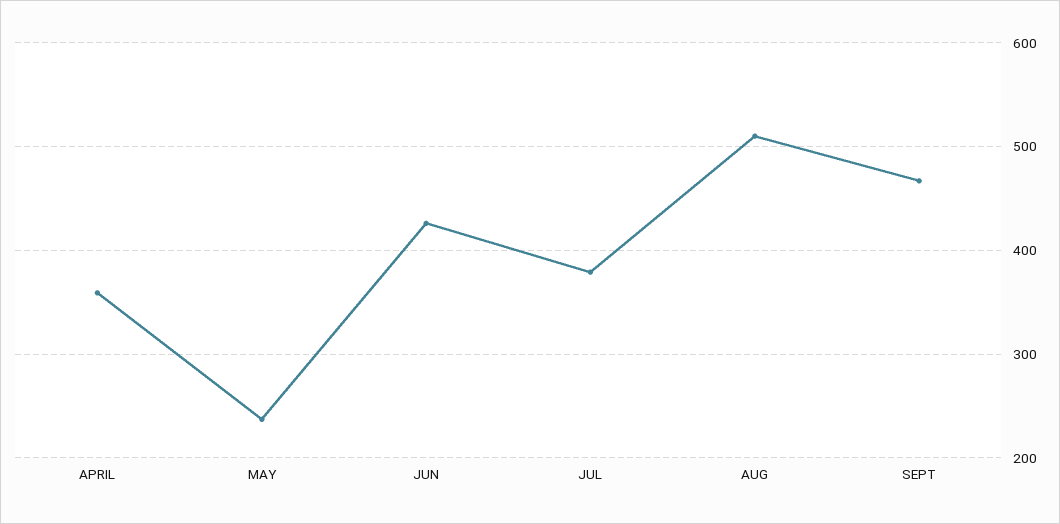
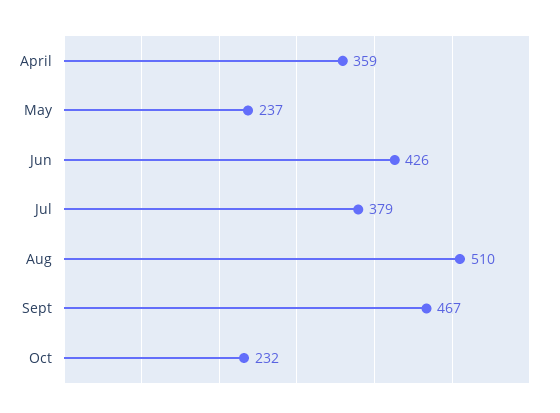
Oct: none -> 232

